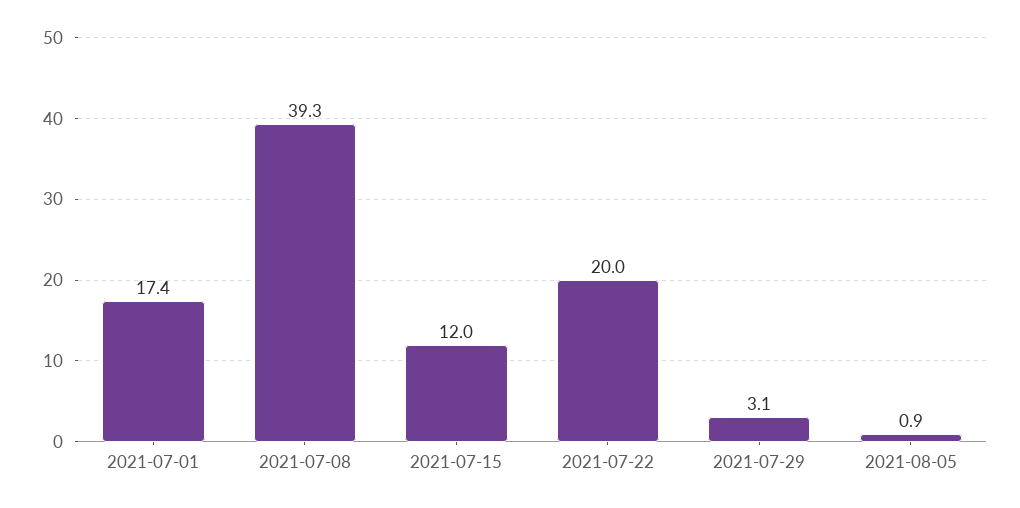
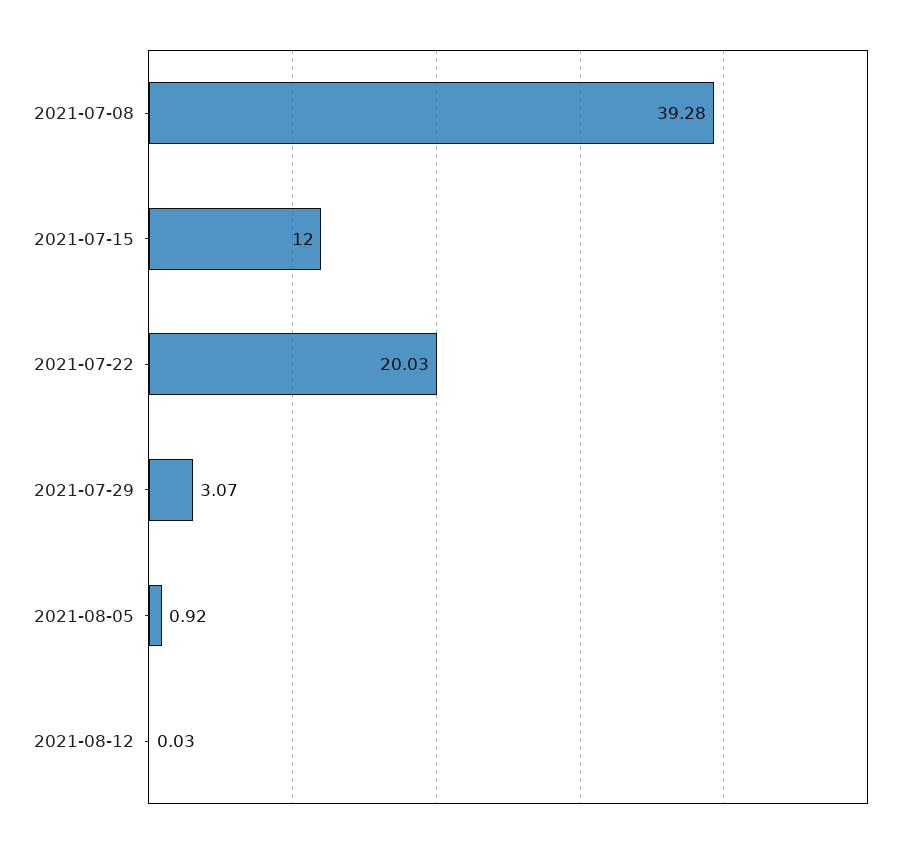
2021-07-01: 17.4 -> none
2021-08-12: none -> 0.03

